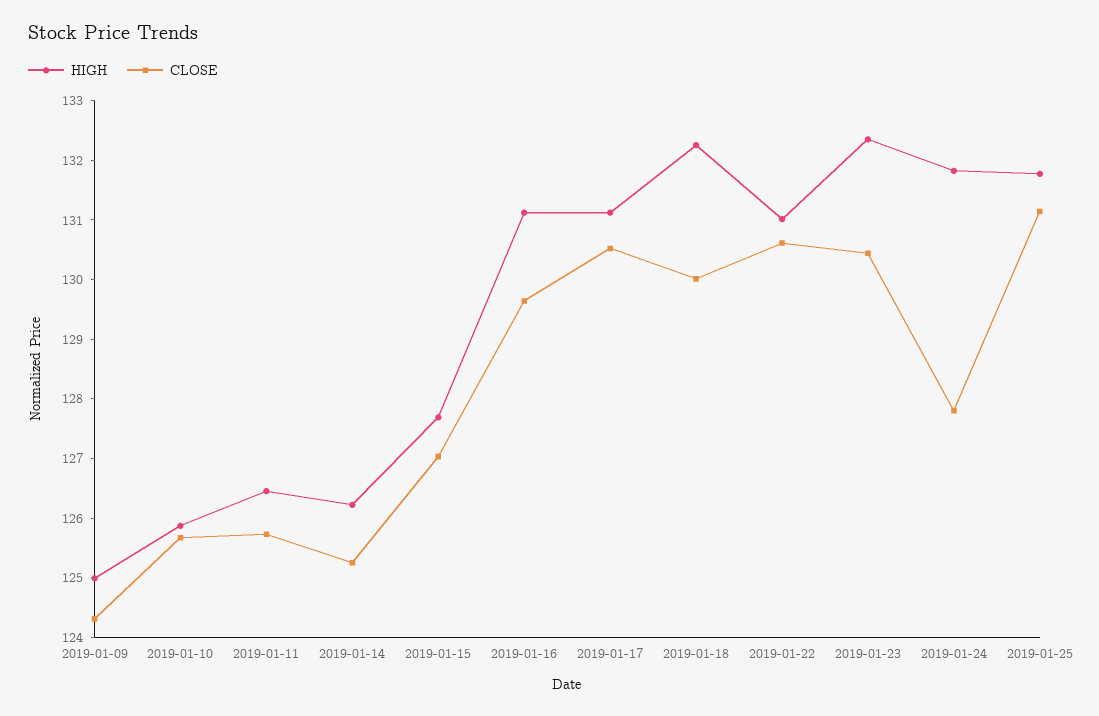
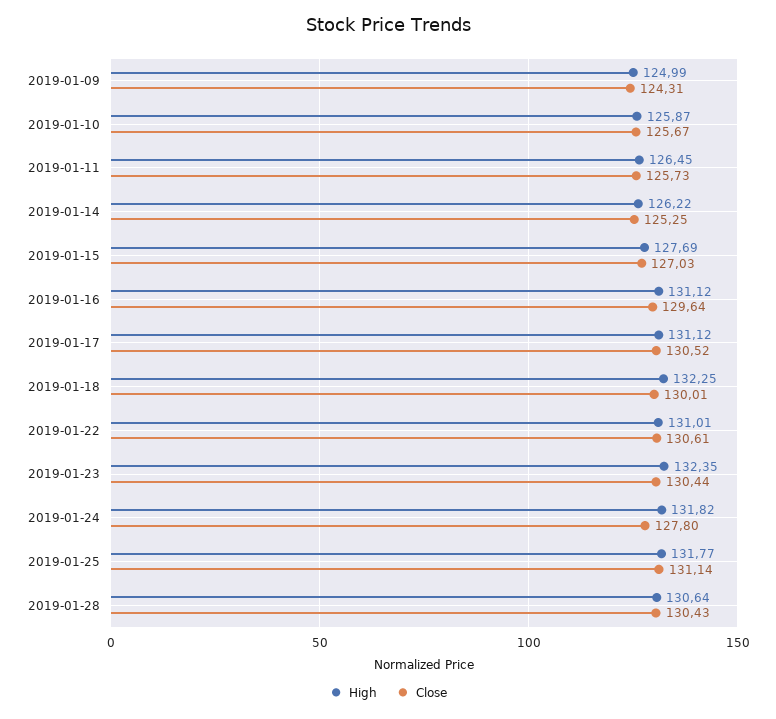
HIGH, 2019-01-28: none -> 130.64
CLOSE, 2019-01-28: none -> 130.43

